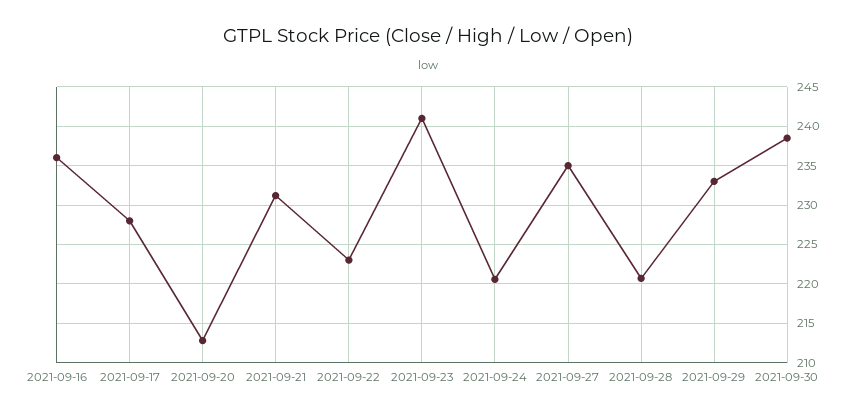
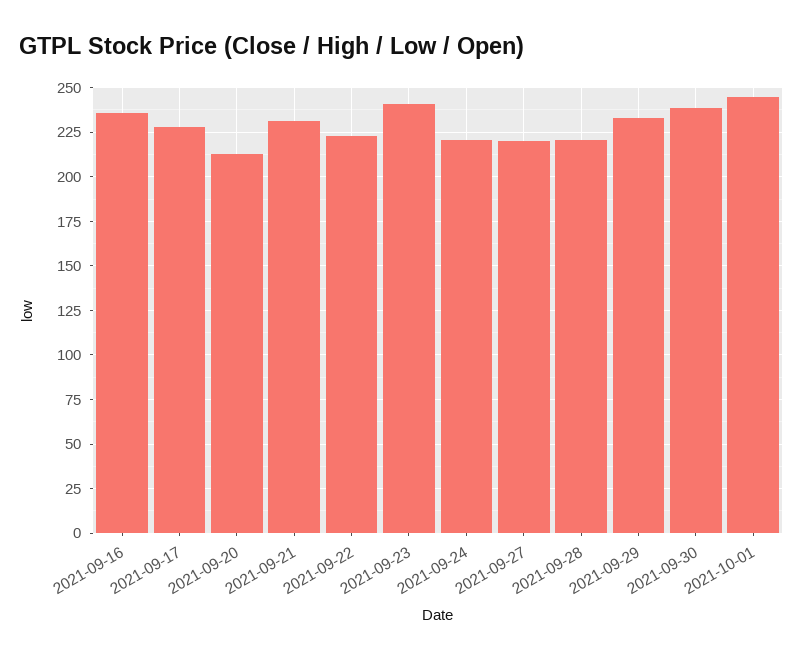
2021-09-27: 235 -> 220
2021-10-01: none -> 245

